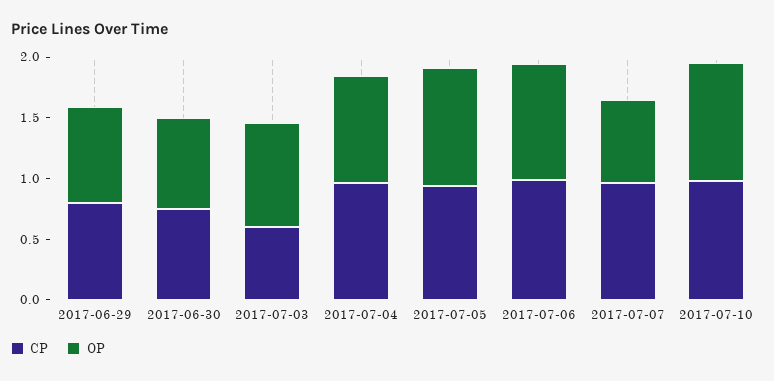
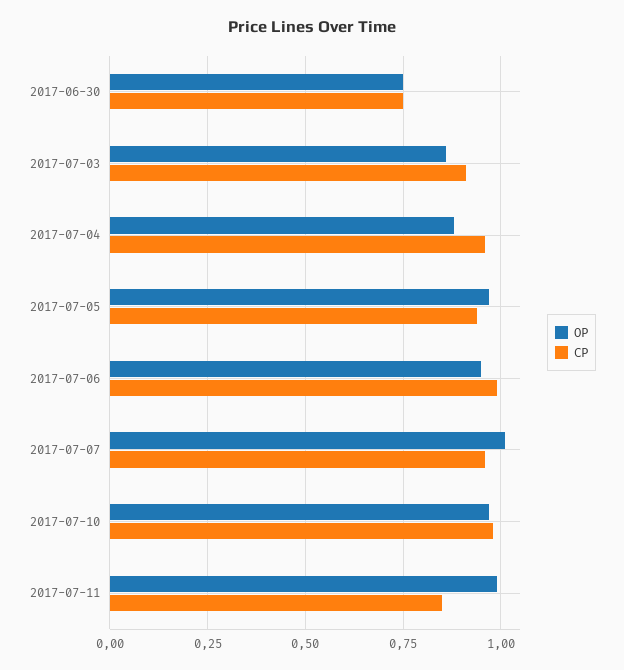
CP, 2017-06-29: 0.8 -> none
OP, 2017-06-29: 0.8 -> none
CP, 2017-07-03: 0.6 -> 0.9
OP, 2017-07-07: 0.7 -> 1
OP, 2017-07-11: none -> 1
CP, 2017-07-11: none -> 0.85

